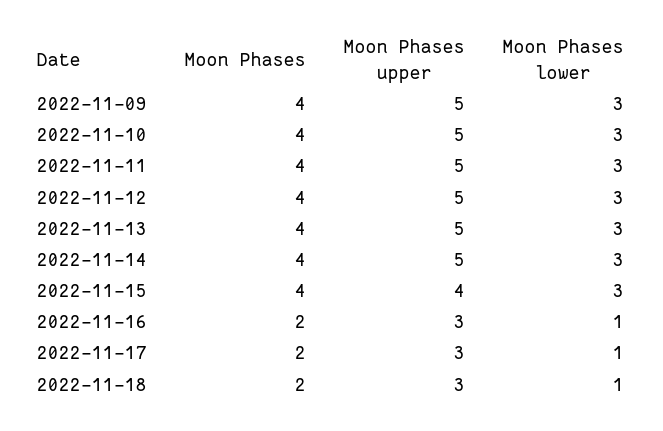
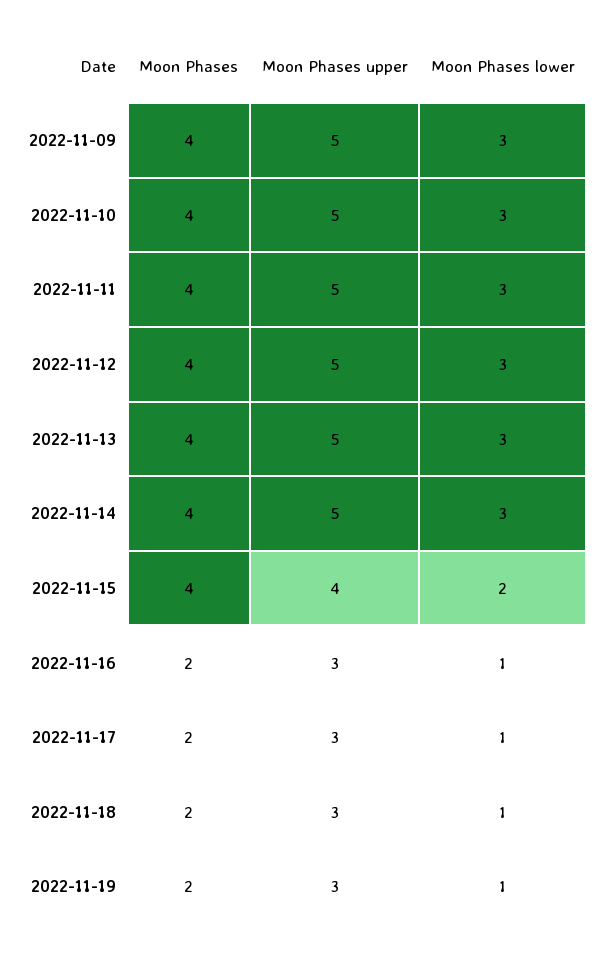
Moon Phases lower, 2022-11-15: 3 -> 2
Moon Phases, 2022-11-19: none -> 2
Moon Phases upper, 2022-11-19: none -> 3
Moon Phases lower, 2022-11-19: none -> 1

